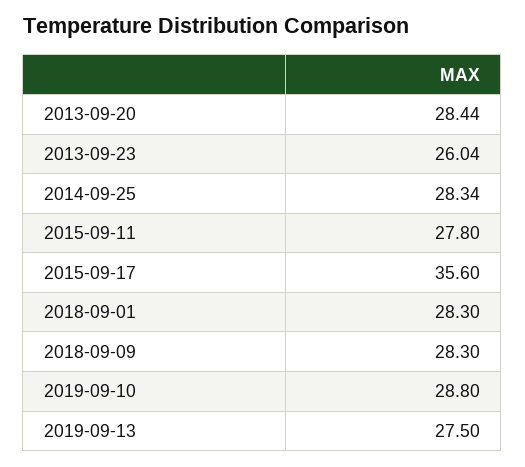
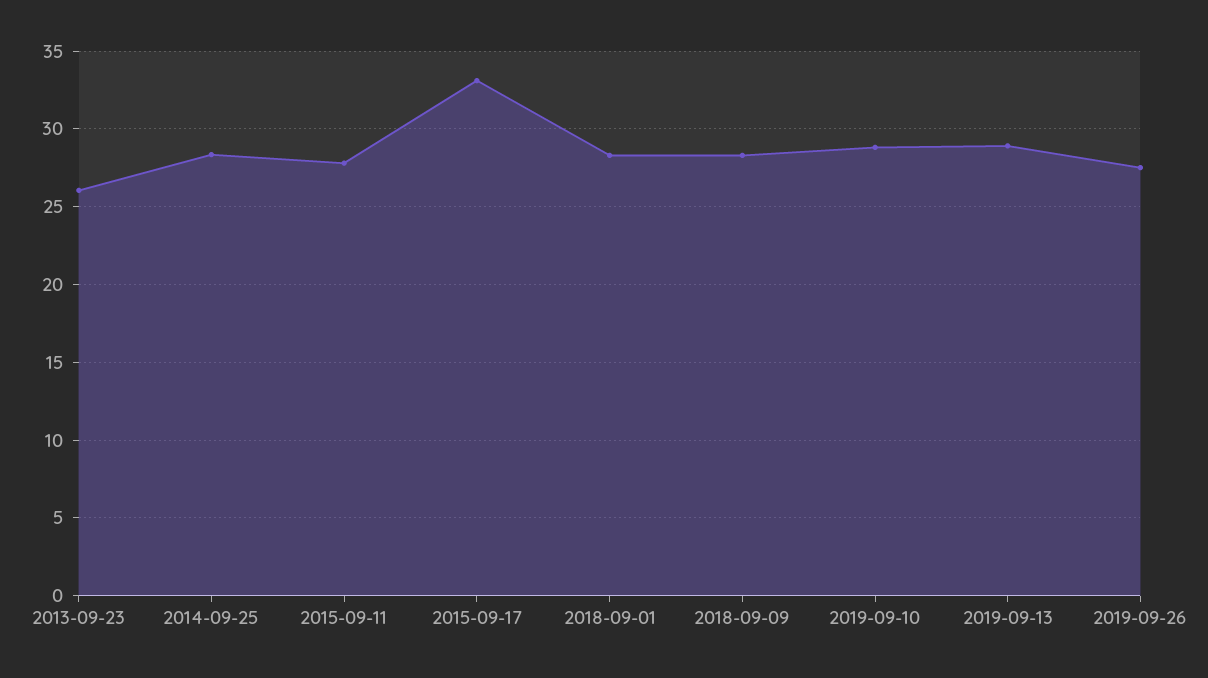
2013-09-20: 28.44 -> none
2015-09-17: 35.6 -> 33
2019-09-13: 27.5 -> 29
2019-09-26: none -> 27.5

